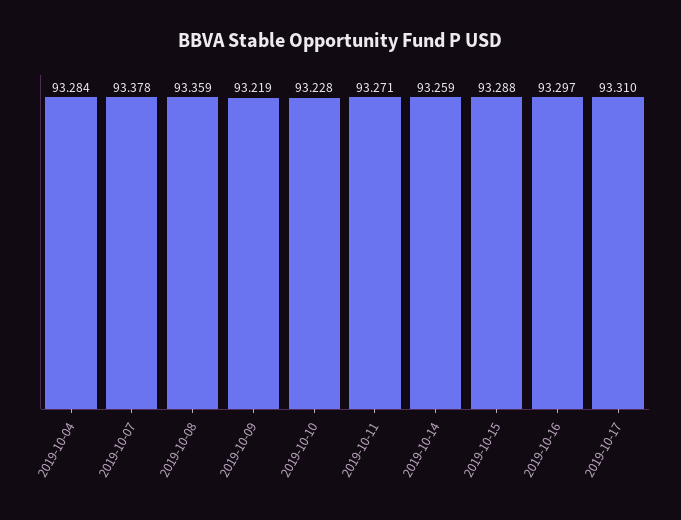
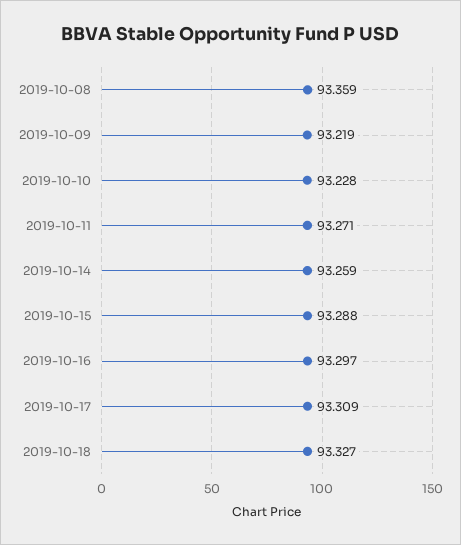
2019-10-04: 93.284 -> none
2019-10-07: 93.378 -> none
2019-10-17: 93.31 -> 93.309
2019-10-18: none -> 93.327

